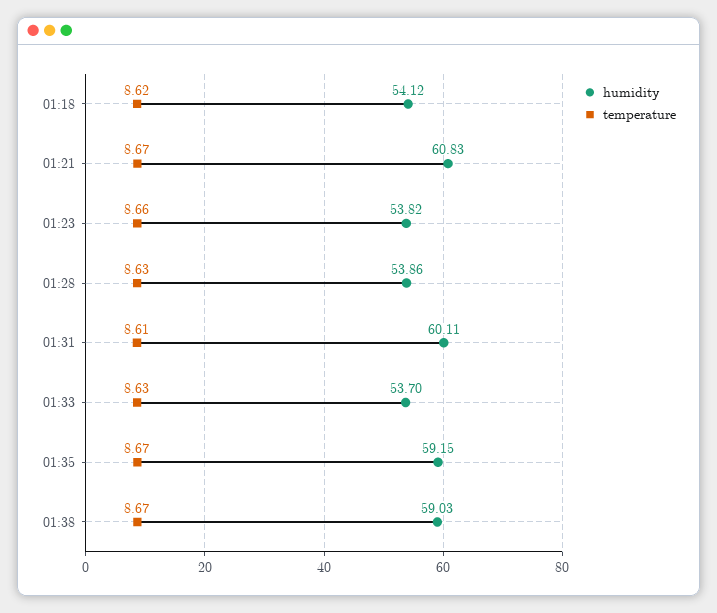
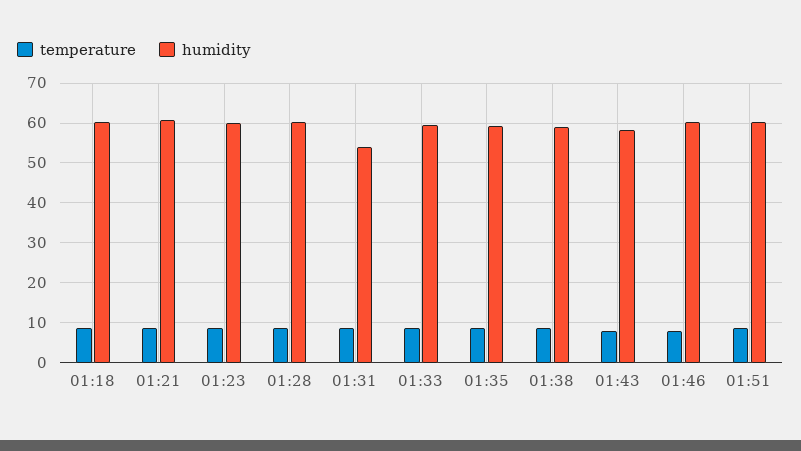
humidity, 01:18: 54.12 -> 60
humidity, 01:23: 53.82 -> 60
humidity, 01:28: 53.86 -> 60
humidity, 01:31: 60.11 -> 54
humidity, 01:33: 53.7 -> 60
temperature, 01:43: none -> 8
humidity, 01:43: none -> 58
temperature, 01:46: none -> 8
humidity, 01:46: none -> 60
temperature, 01:51: none -> 8
humidity, 01:51: none -> 60

